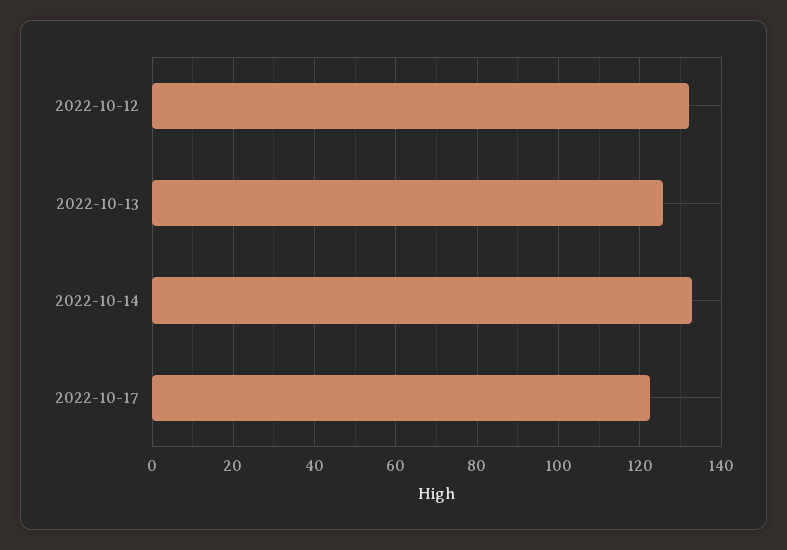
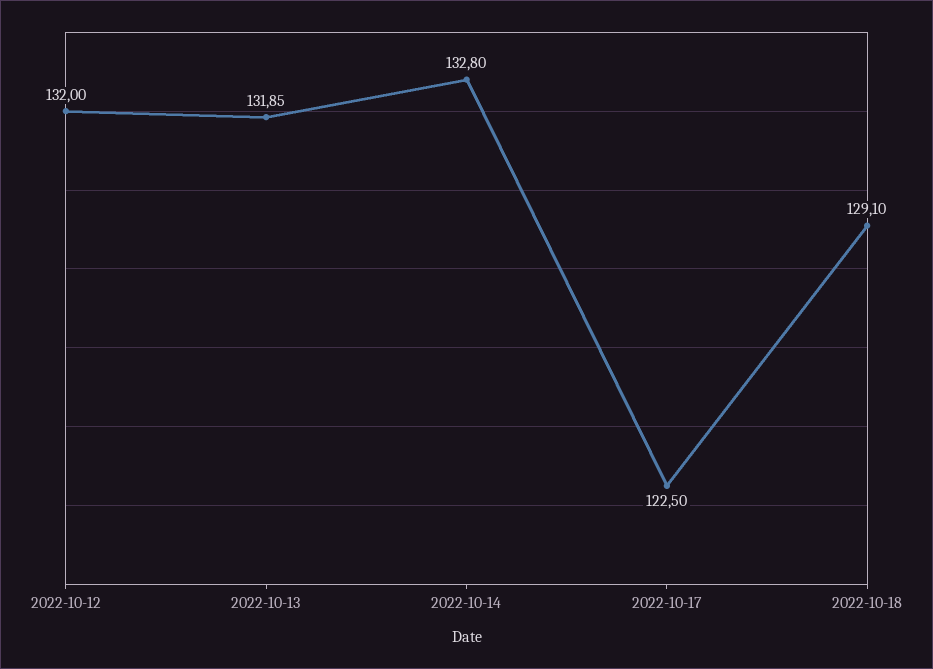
2022-10-13: 126 -> 131.85
2022-10-18: none -> 129.1

